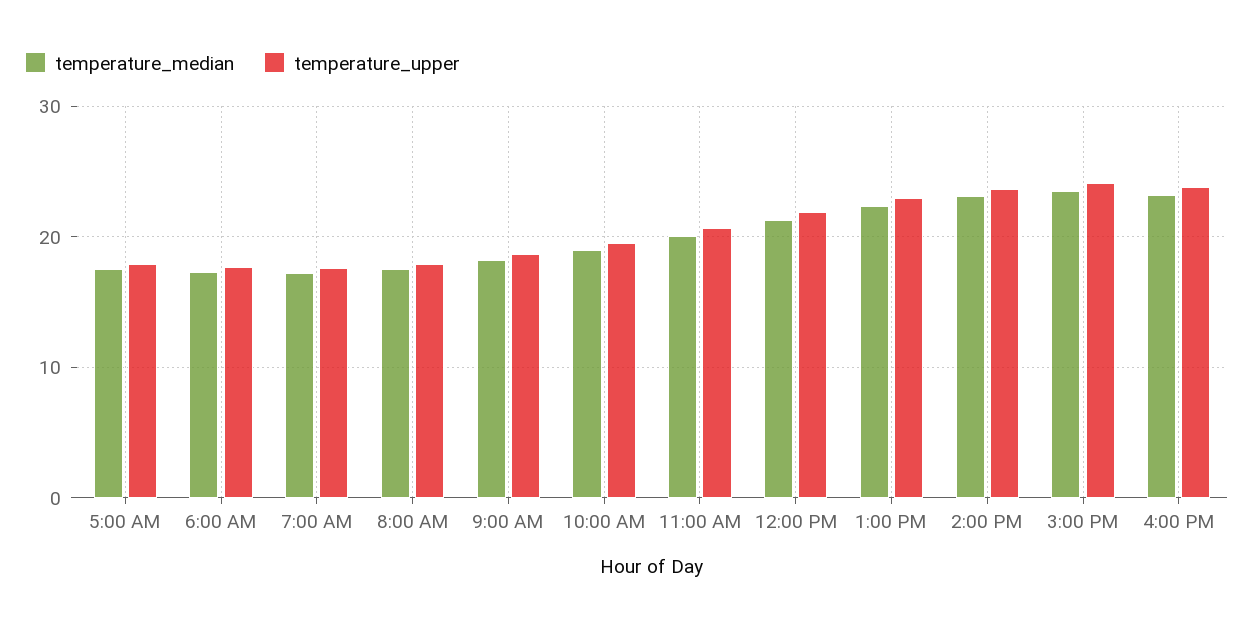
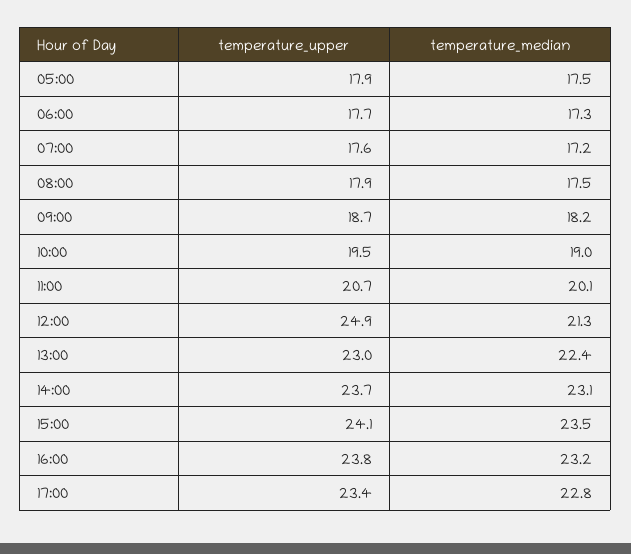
temperature_upper, 12:00 PM: 22 -> 24.9
temperature_upper, 17:00: none -> 23.4
temperature_median, 17:00: none -> 22.8

